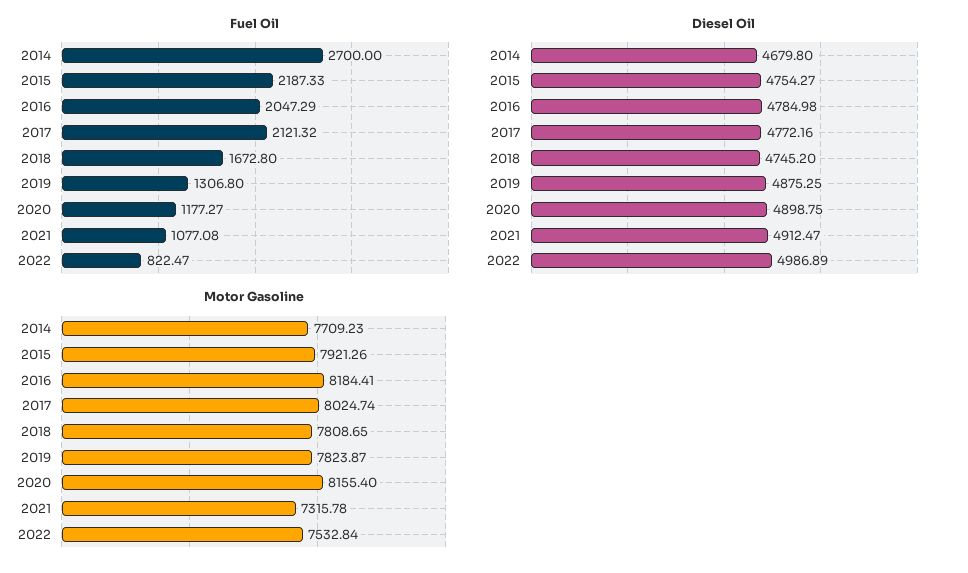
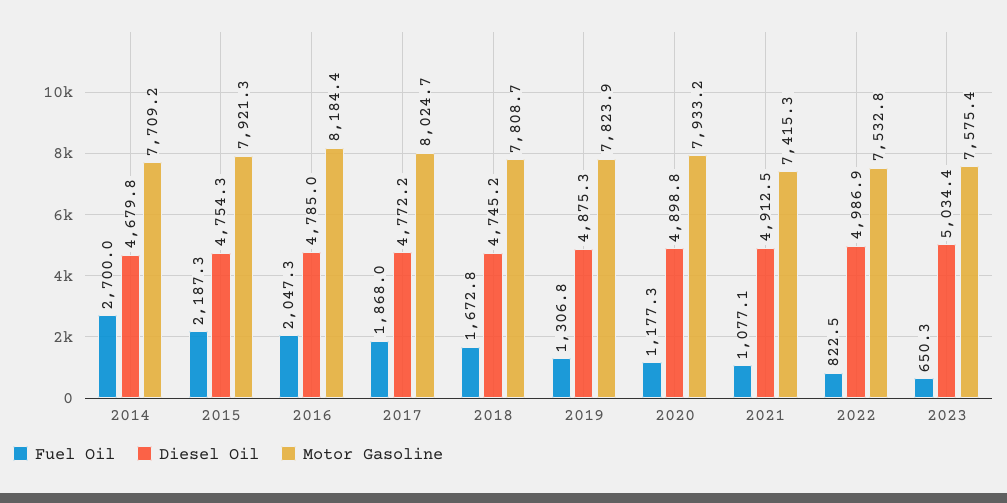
Fuel Oil, 2017: 2121.32 -> 1868
Motor Gasoline, 2020: 8155.4 -> 7933.2
Motor Gasoline, 2021: 7315.78 -> 7415.3
Fuel Oil, 2023: none -> 650.3
Diesel Oil, 2023: none -> 5034.4
Motor Gasoline, 2023: none -> 7575.4

